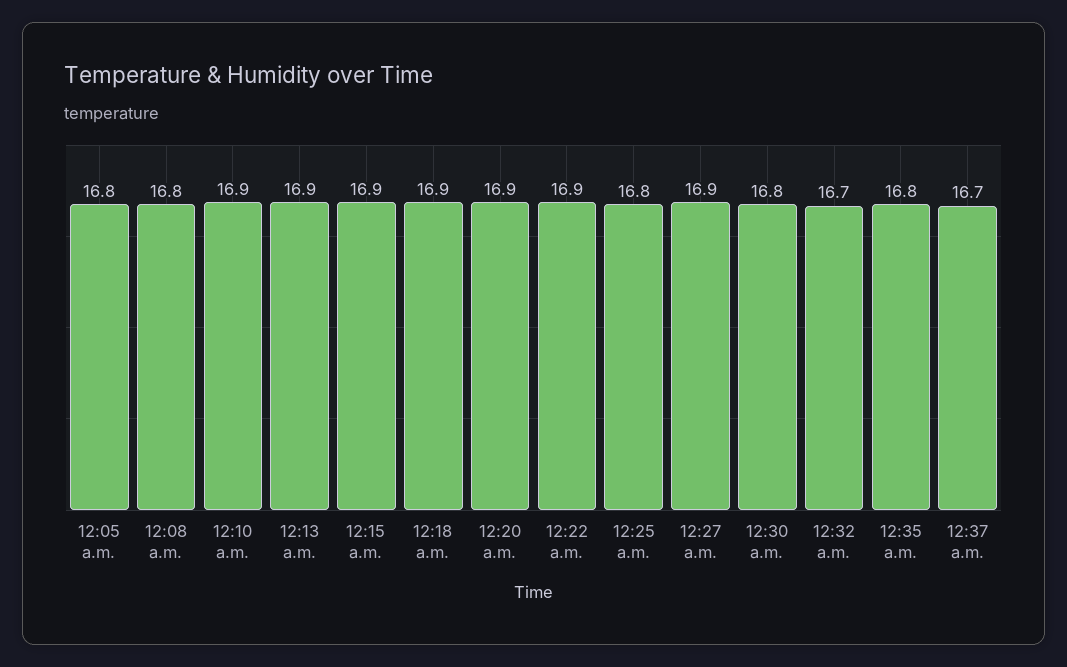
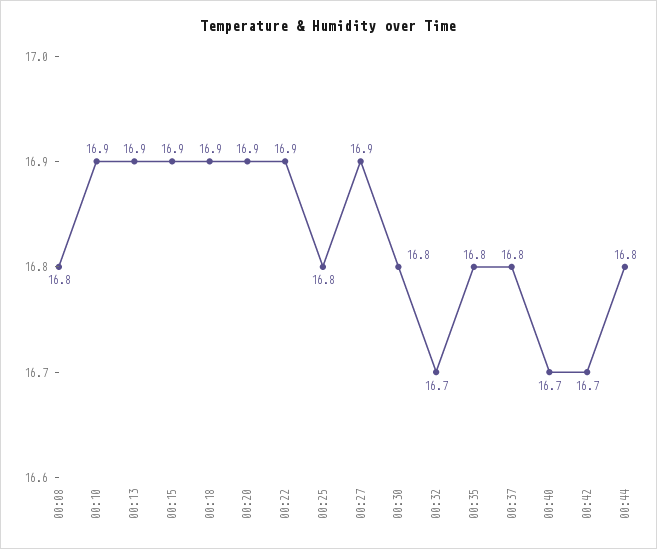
12:05 a.m.: 16.8 -> none
12:37 a.m.: 16.7 -> 16.8
00:40: none -> 16.7
00:42: none -> 16.7
00:44: none -> 16.8

